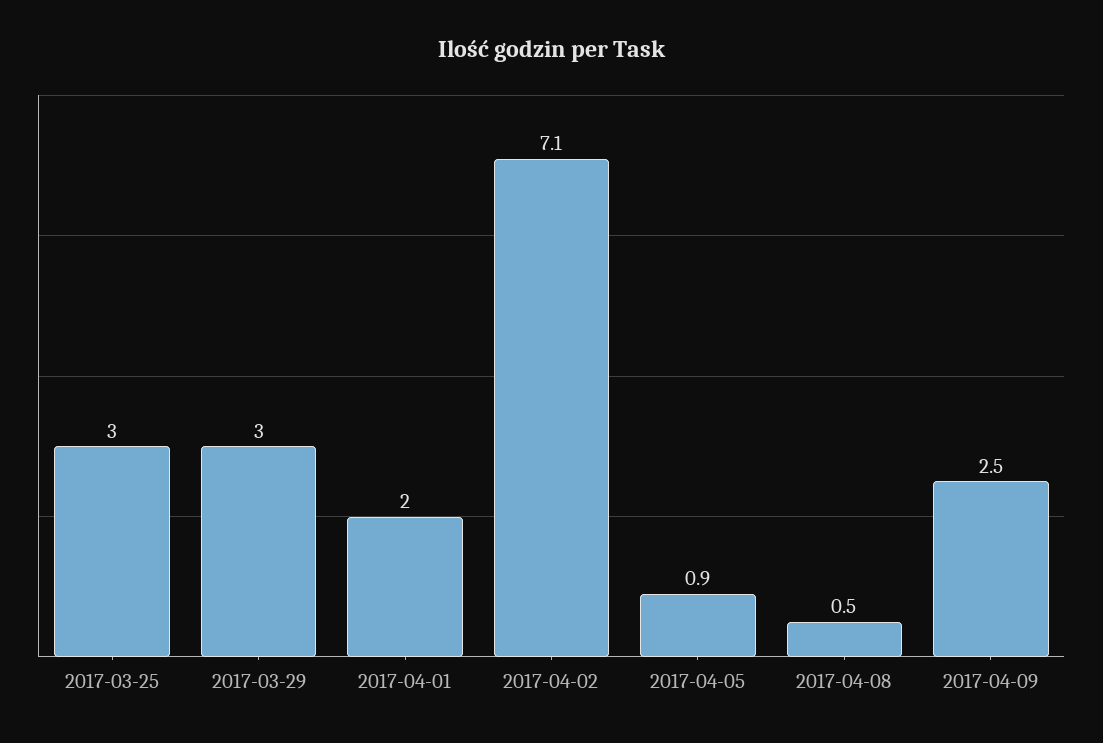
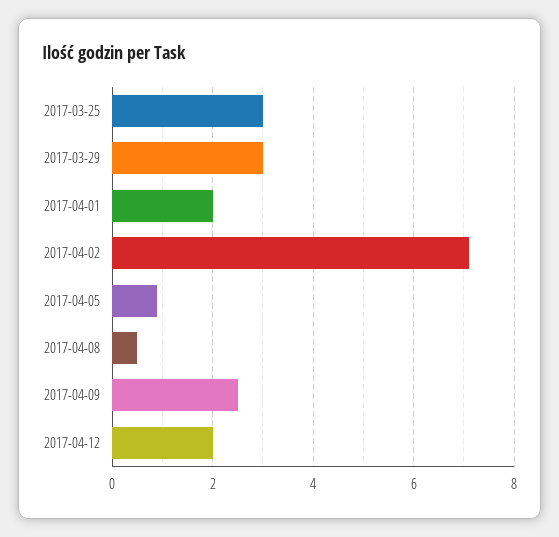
2017-04-12: none -> 2

